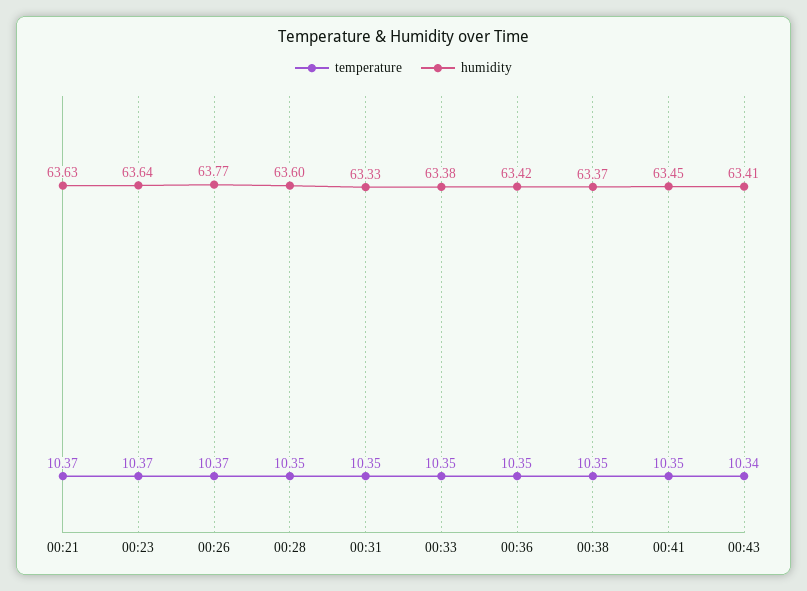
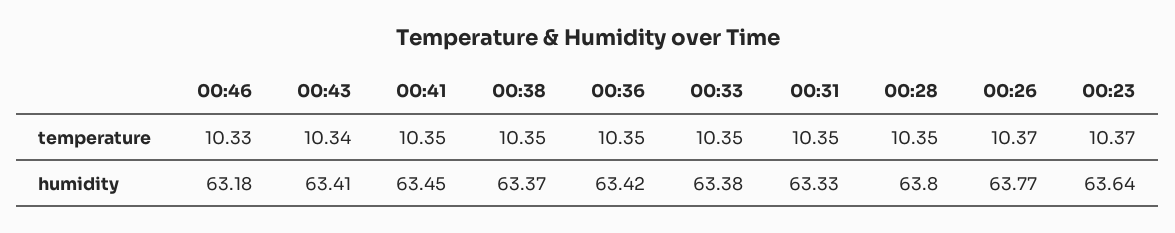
temperature, 00:21: 10.37 -> none
humidity, 00:21: 63.63 -> none
humidity, 00:28: 63.6 -> 63.8
temperature, 00:46: none -> 10.33
humidity, 00:46: none -> 63.18

